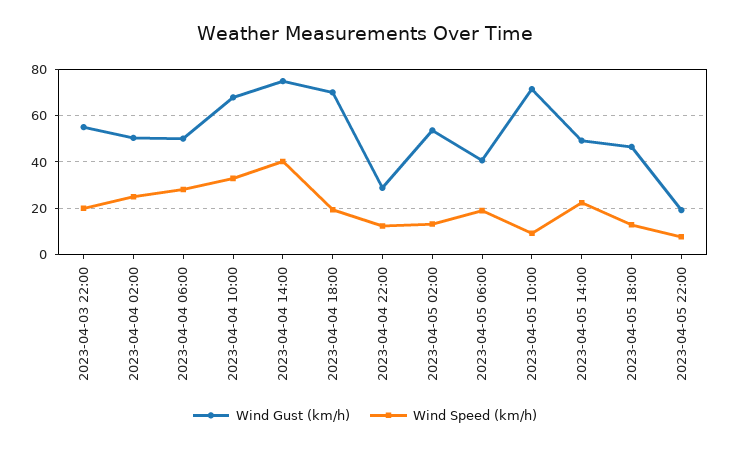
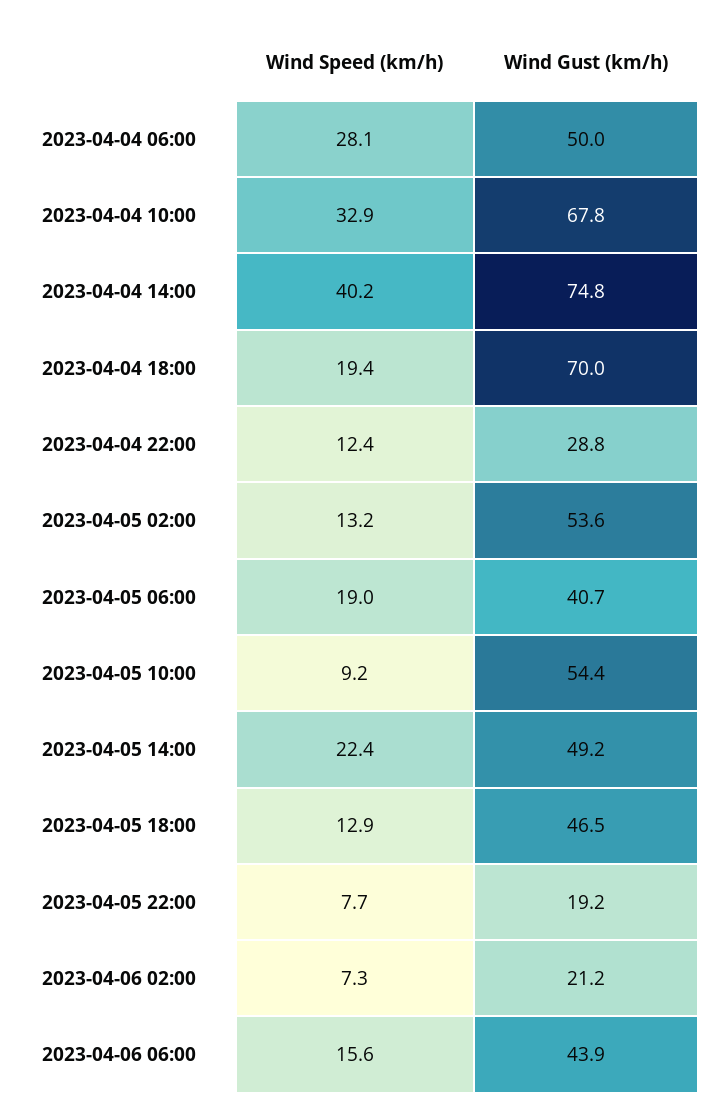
Wind Gust (km/h), 2023-04-03 22:00: 55 -> none
Wind Speed (km/h), 2023-04-03 22:00: 20 -> none
Wind Gust (km/h), 2023-04-04 02:00: 50 -> none
Wind Speed (km/h), 2023-04-04 02:00: 25 -> none
Wind Gust (km/h), 2023-04-05 10:00: 70 -> 54.4
Wind Speed (km/h), 2023-04-06 02:00: none -> 7.3
Wind Gust (km/h), 2023-04-06 02:00: none -> 21.2
Wind Speed (km/h), 2023-04-06 06:00: none -> 15.6
Wind Gust (km/h), 2023-04-06 06:00: none -> 43.9

